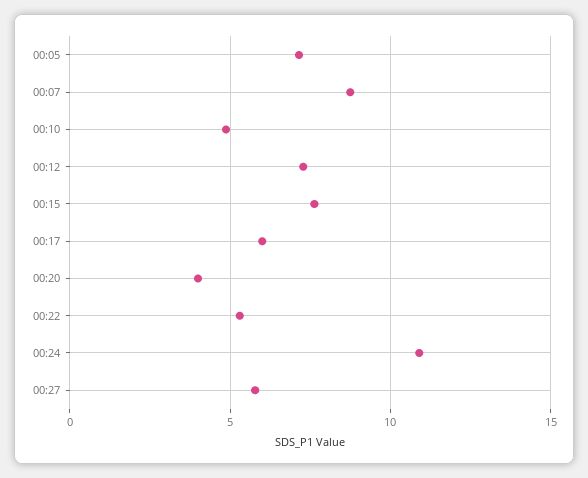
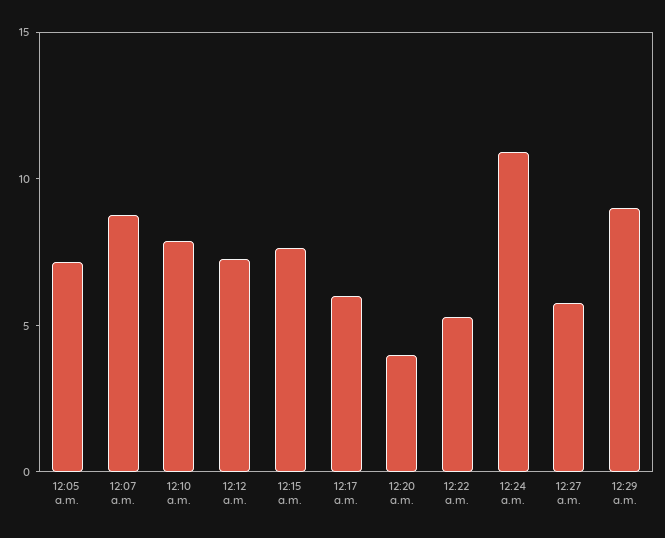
00:10: 5 -> 8
12:29 a.m.: none -> 9

